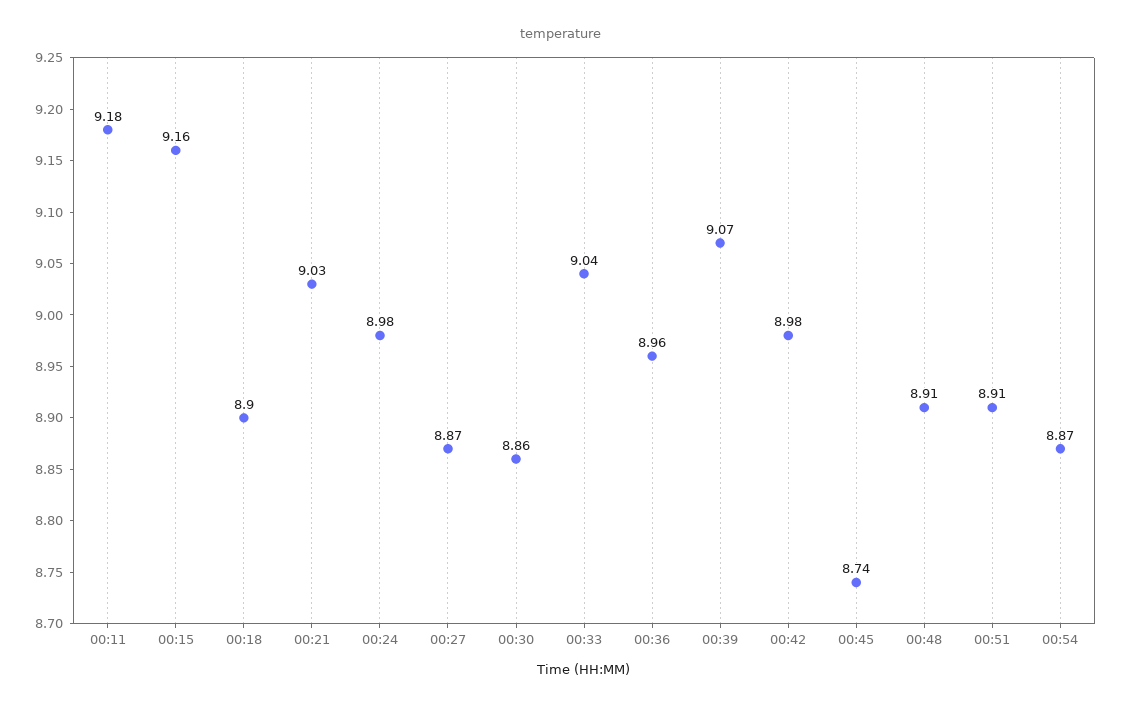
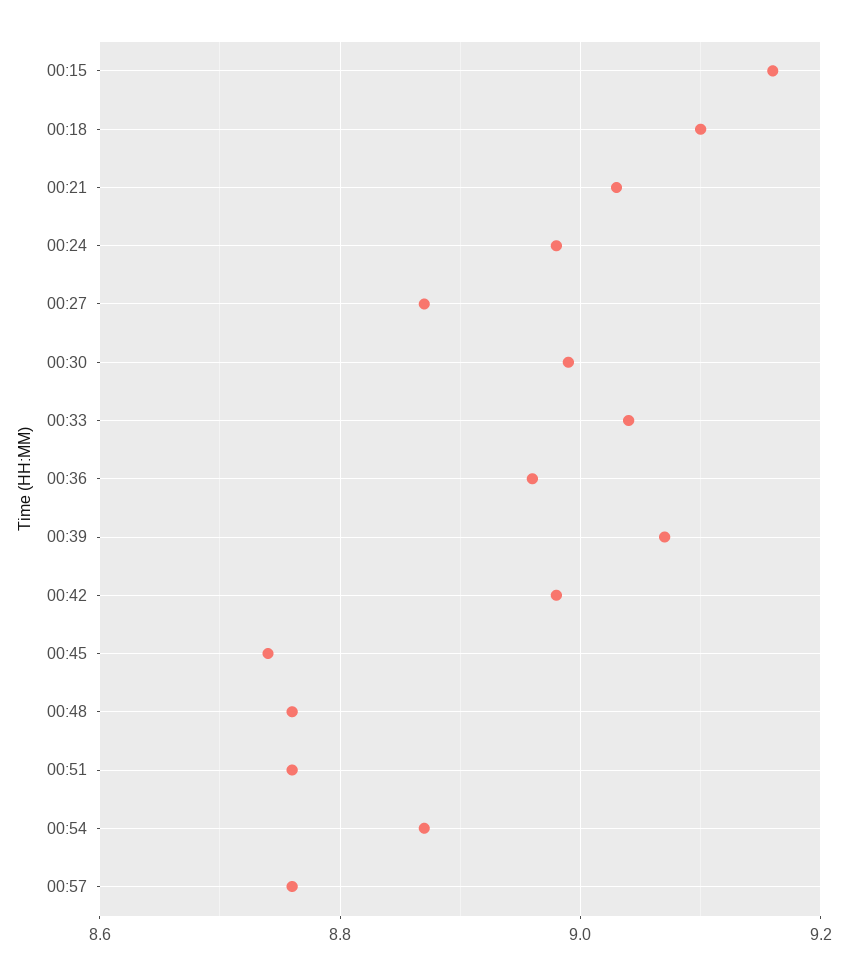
00:11: 9.18 -> none
00:18: 8.9 -> 9.1
00:30: 8.86 -> 9
00:48: 8.91 -> 8.75
00:51: 8.91 -> 8.75
00:57: none -> 8.75

